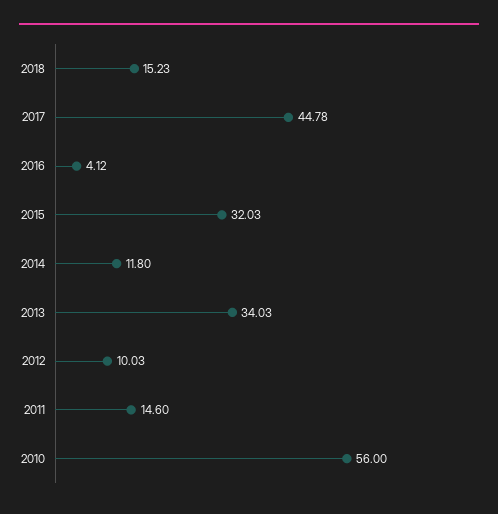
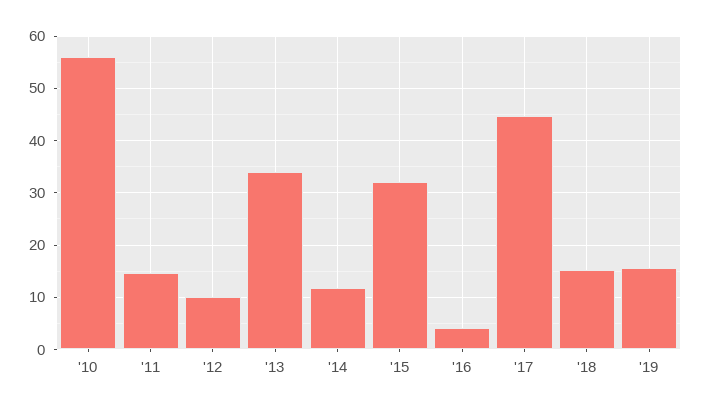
'19: none -> 16

